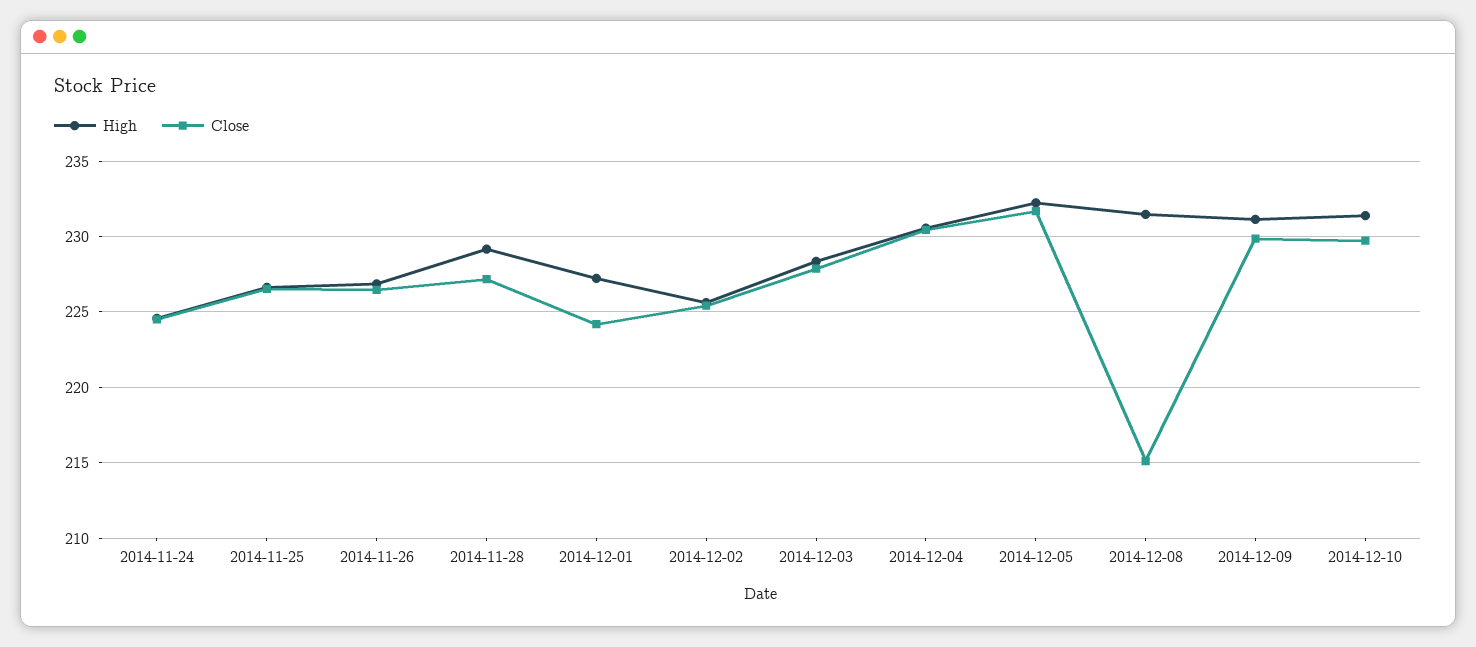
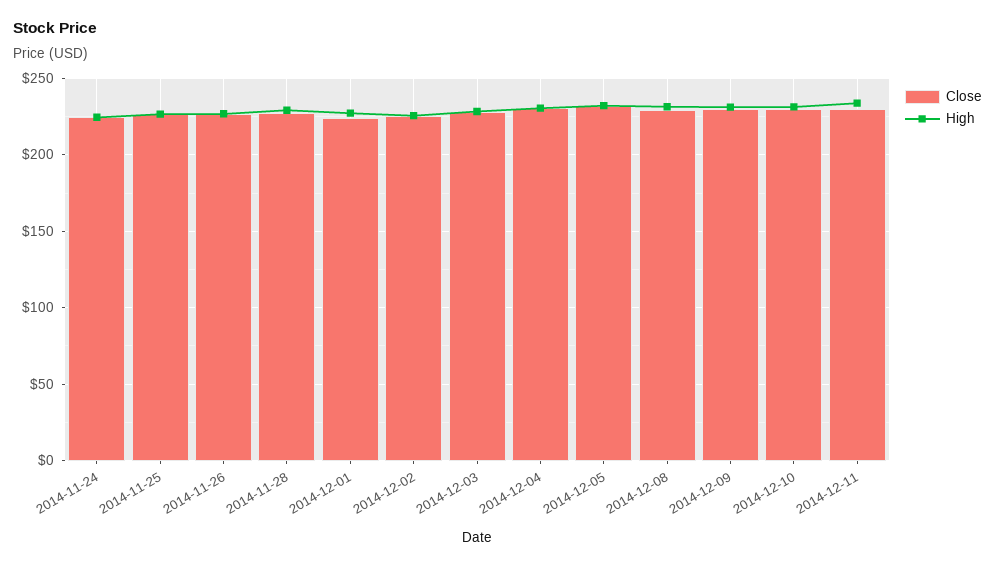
Close, 2014-12-08: 215 -> 230
Close, 2014-12-11: none -> 230
High, 2014-12-11: none -> 235

